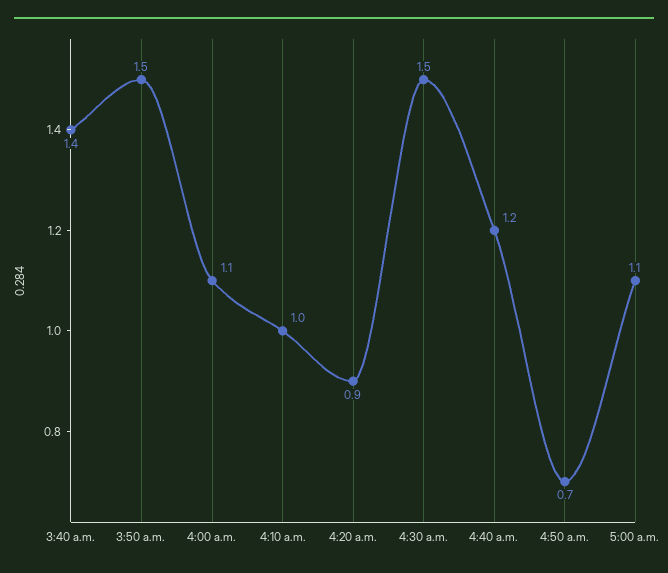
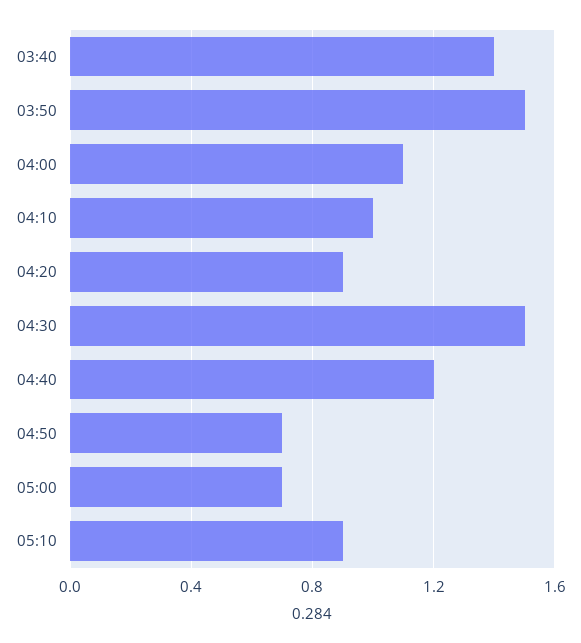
5:00 a.m.: 1.1 -> 0.7
05:10: none -> 0.9

